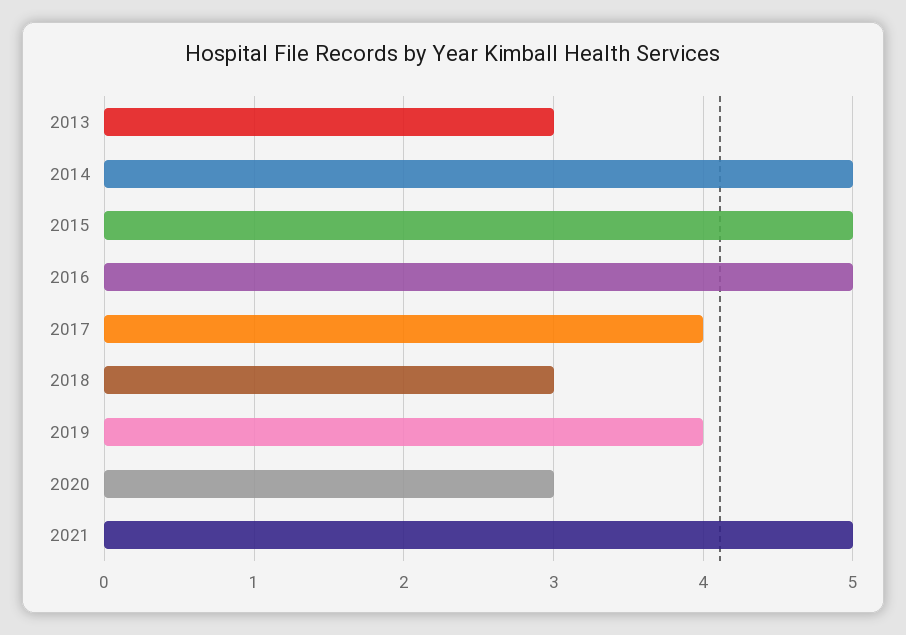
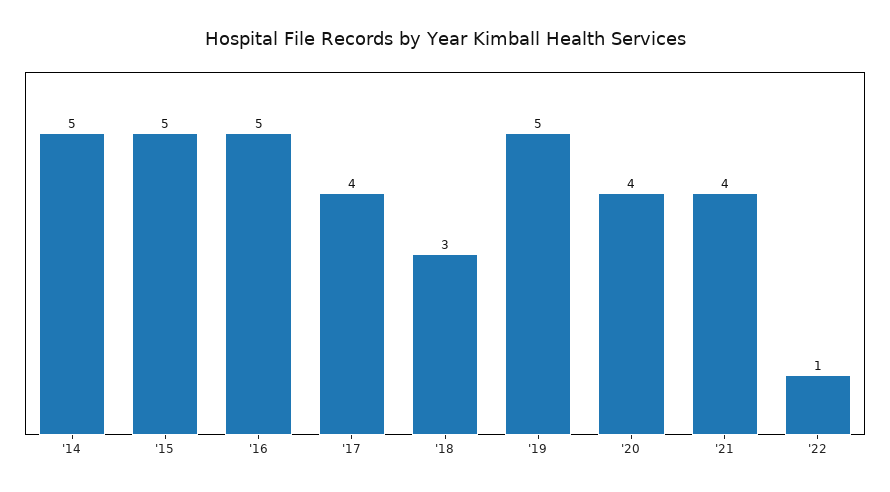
2013: 3 -> none
2019: 4 -> 5
2020: 3 -> 4
2021: 5 -> 4
'22: none -> 1

